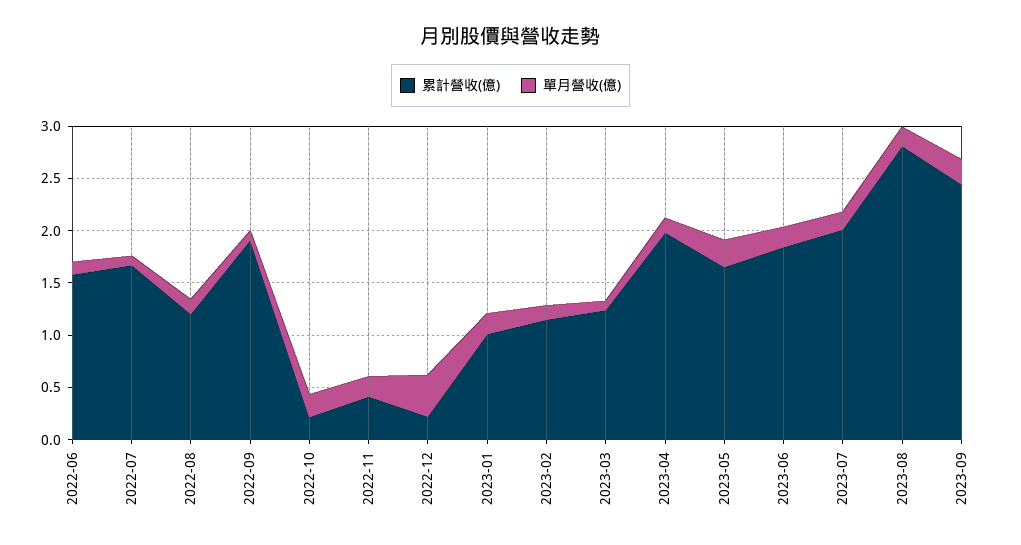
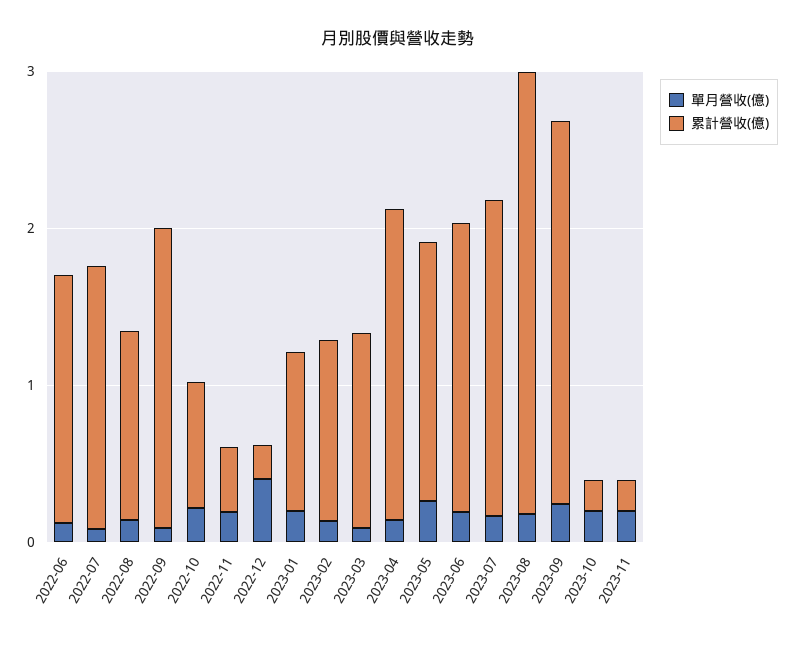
累計營收(億), 2022-10: 0.2 -> 0.8
單月營收(億), 2023-10: none -> 0.2
累計營收(億), 2023-10: none -> 0.2
單月營收(億), 2023-11: none -> 0.2
累計營收(億), 2023-11: none -> 0.2

